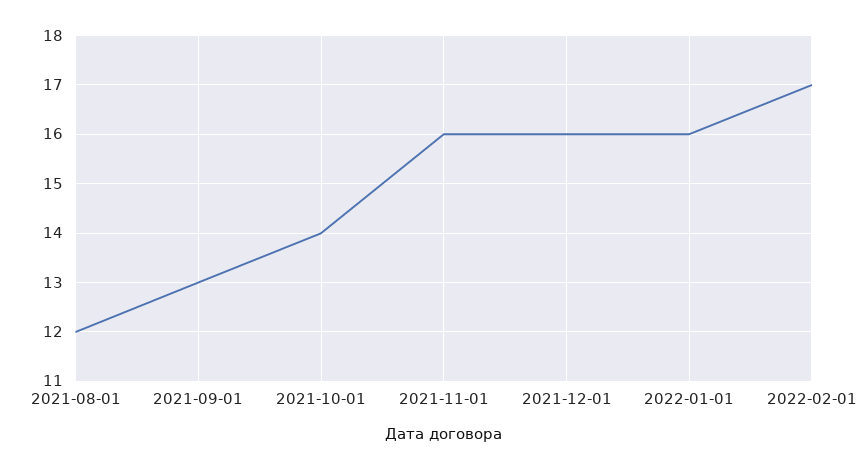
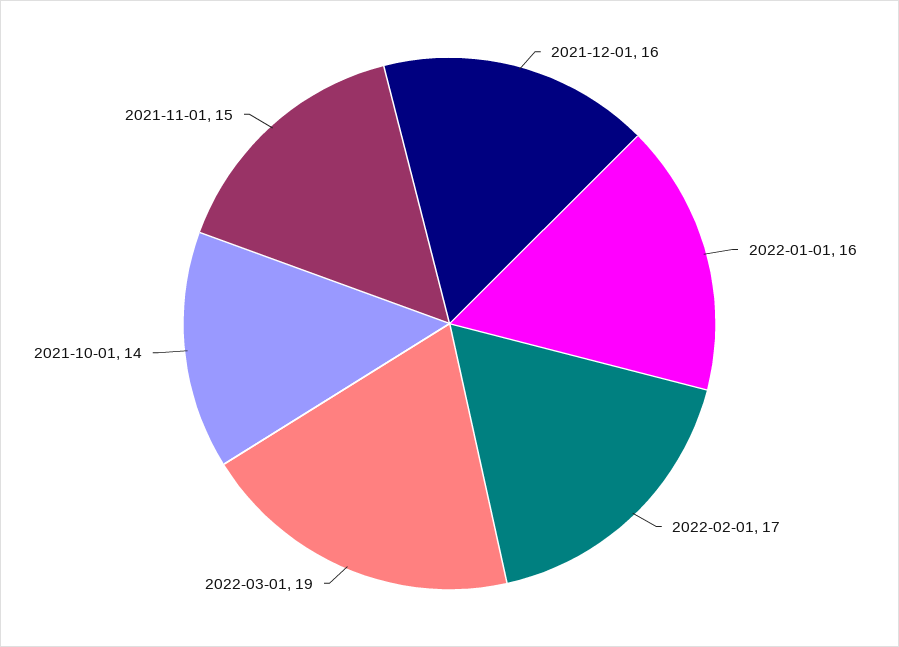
2021-08-01: 12 -> none
2021-09-01: 13 -> none
2021-11-01: 16 -> 15
2022-03-01: none -> 19

